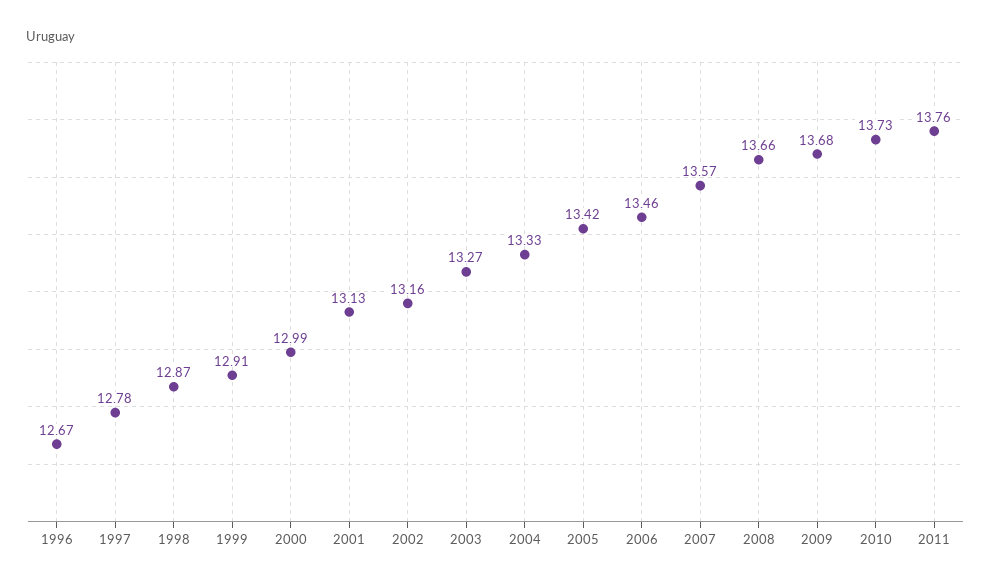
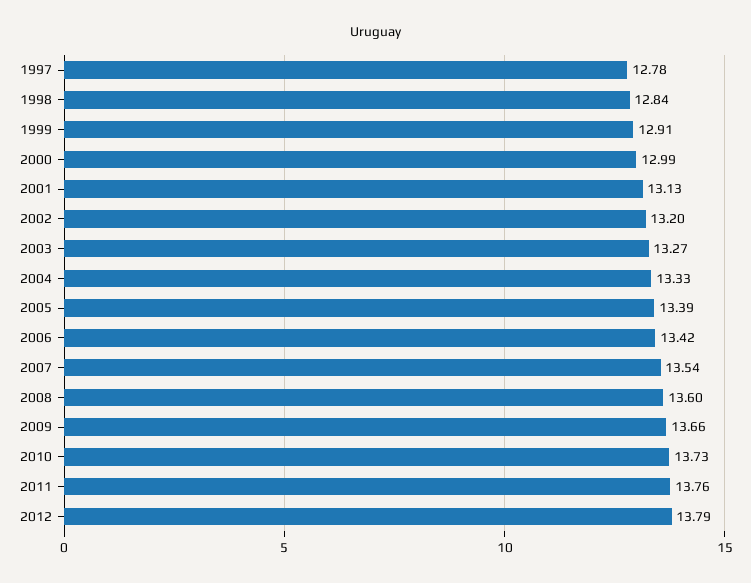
1996: 12.67 -> none
1998: 12.87 -> 12.84
2002: 13.16 -> 13.2
2005: 13.42 -> 13.39
2006: 13.46 -> 13.42
2007: 13.57 -> 13.54
2008: 13.66 -> 13.6
2009: 13.68 -> 13.66
2012: none -> 13.79

